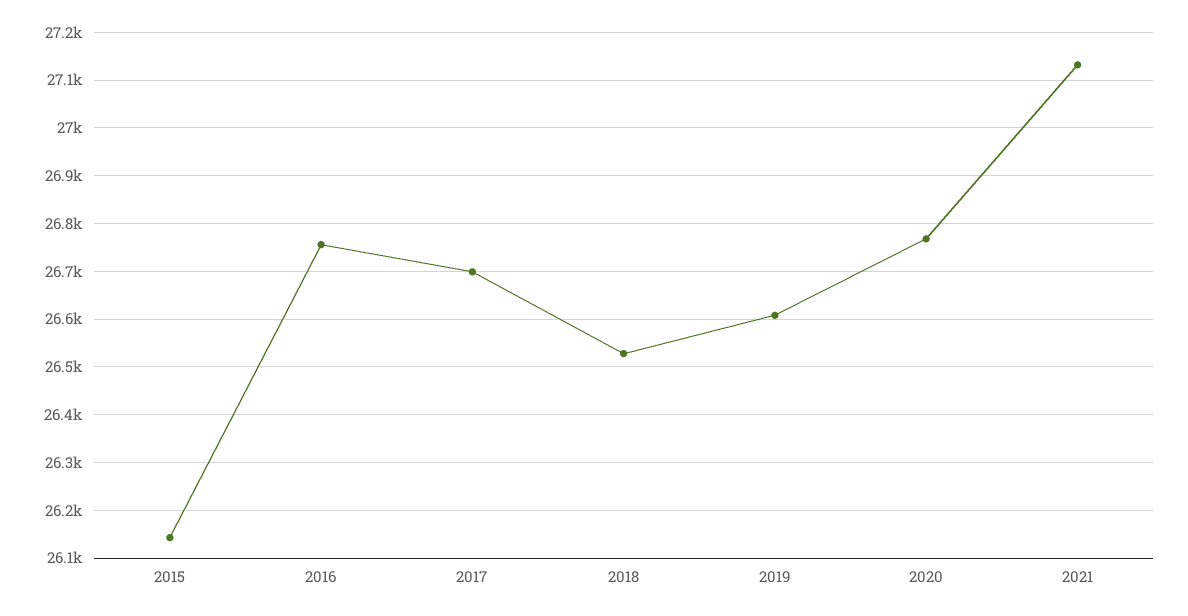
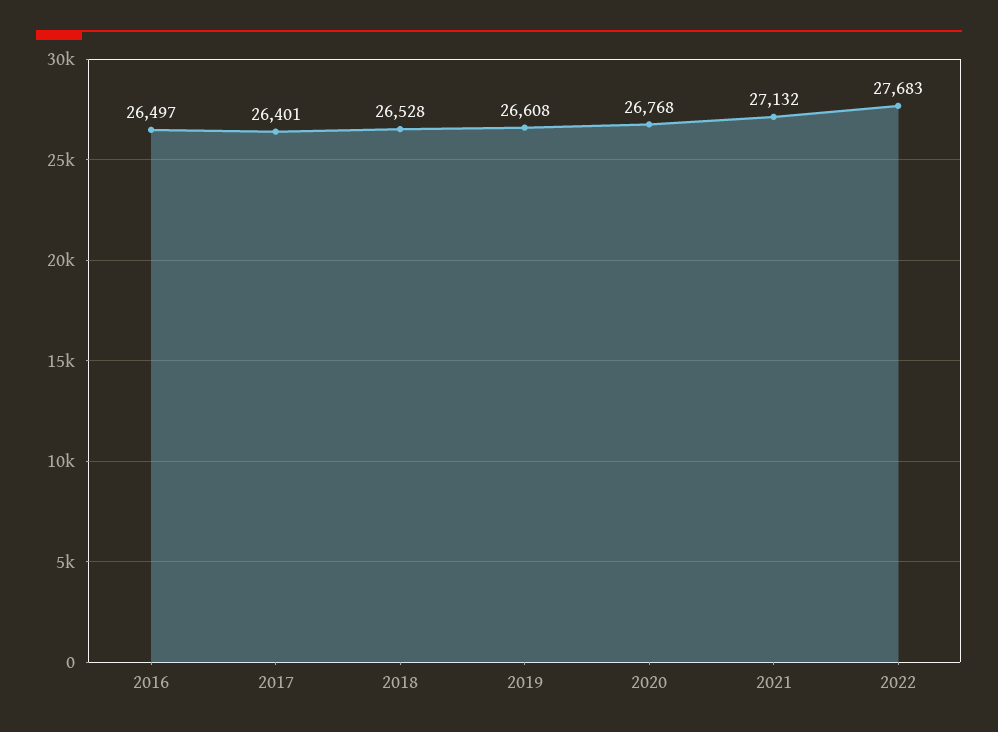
2015: 26140 -> none
2016: 26760 -> 26497
2017: 26700 -> 26401
2022: none -> 27683

